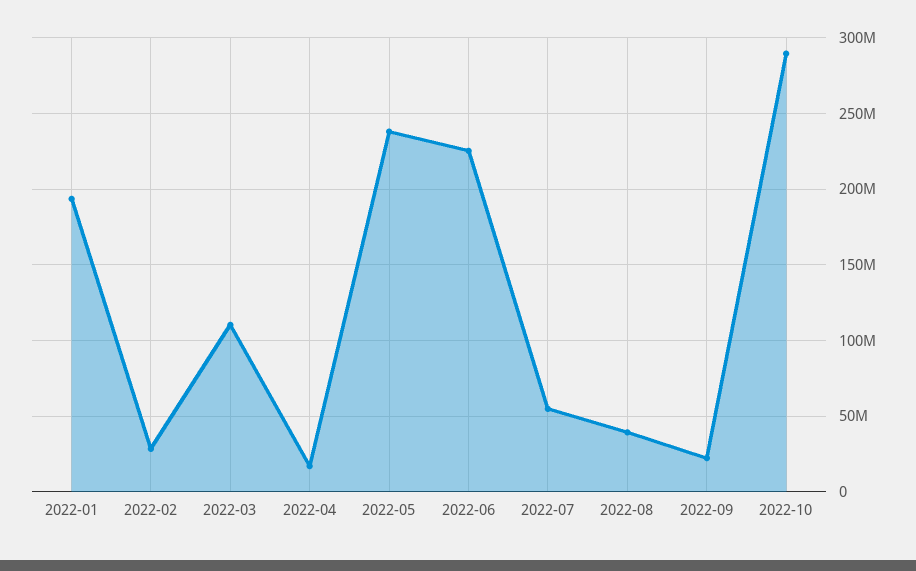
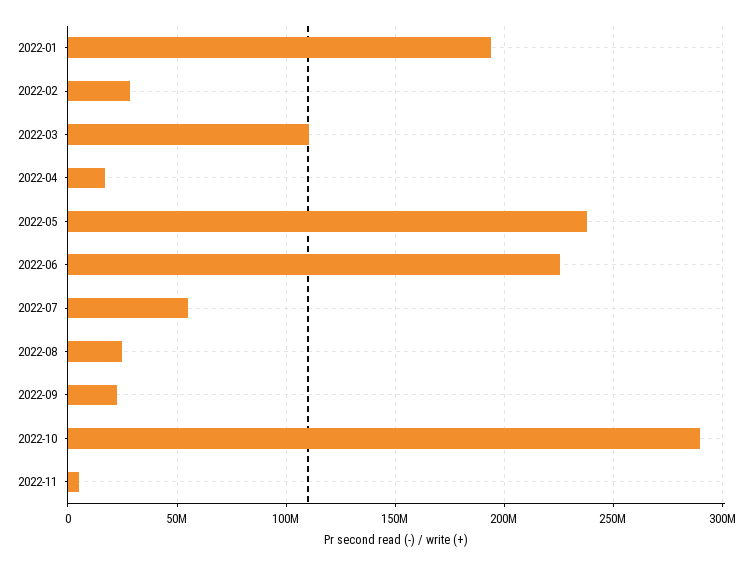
2022-08: 40000000 -> 25000000
2022-11: none -> 5000000

